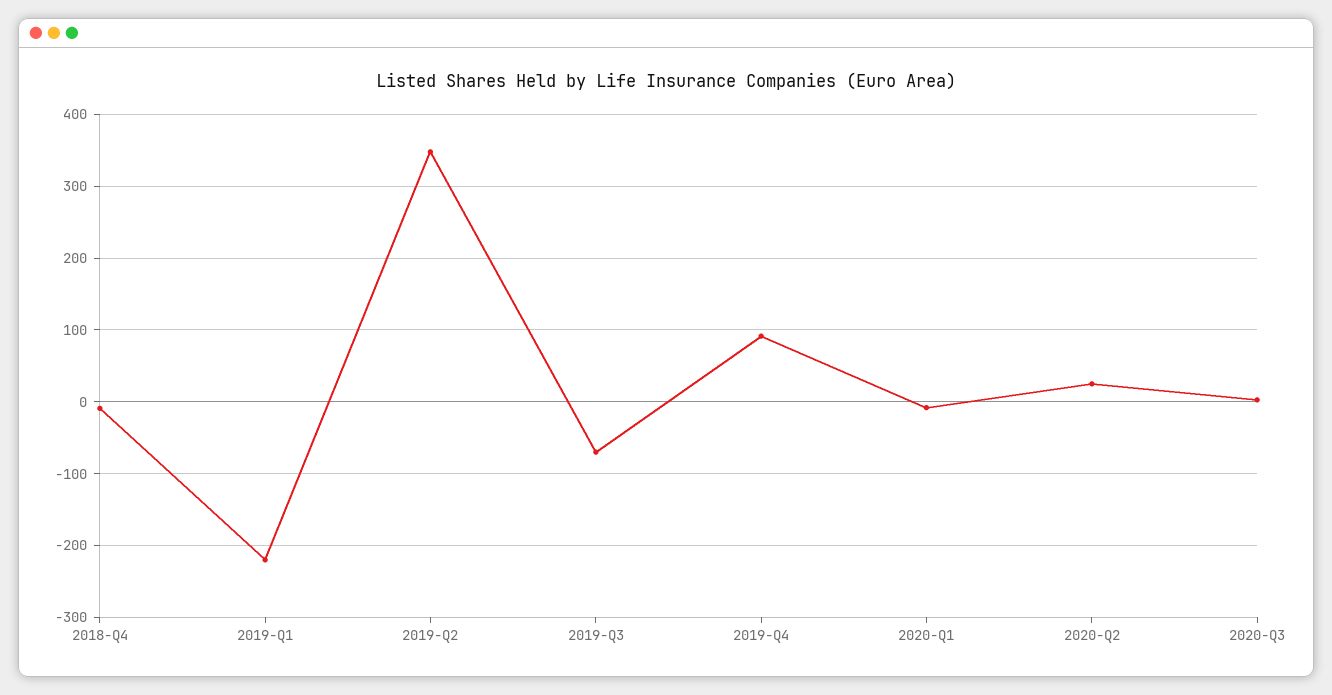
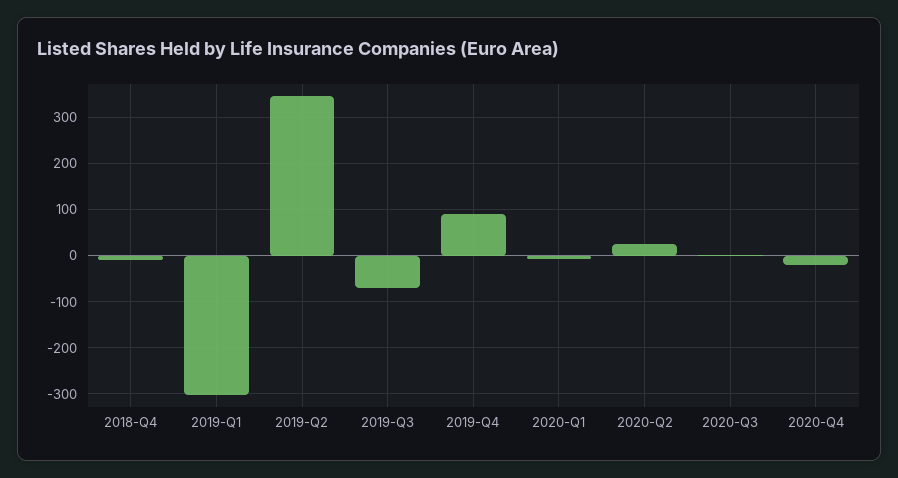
2019-Q1: -220 -> -300
2020-Q4: none -> -20

